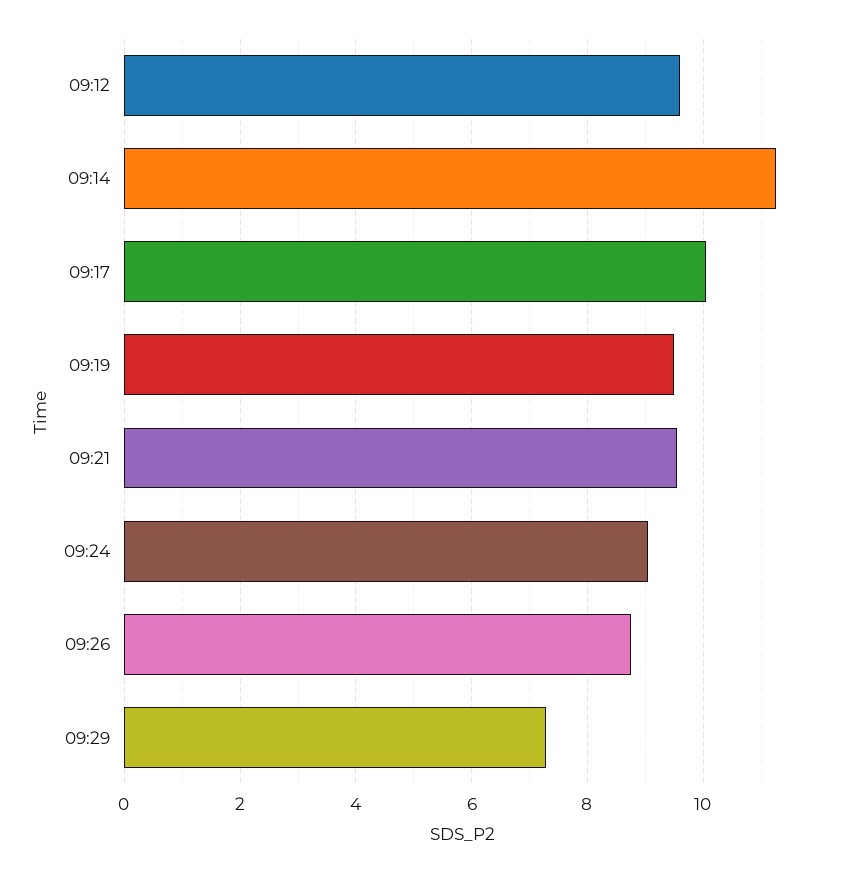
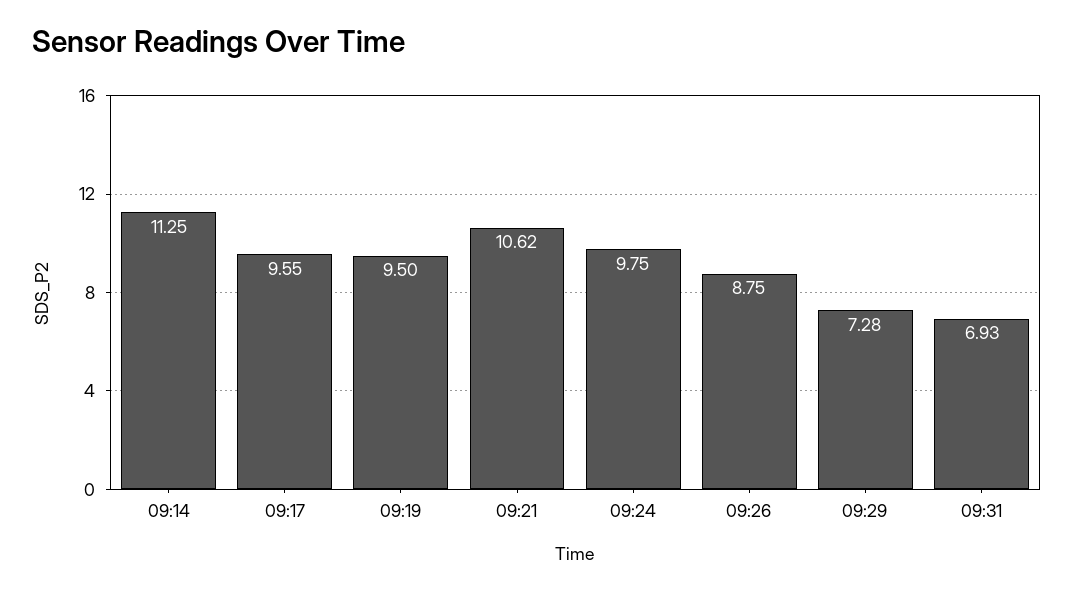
09:12: 9.6 -> none
09:17: 10 -> 9.55
09:21: 9.6 -> 10.62
09:24: 9 -> 9.75
09:31: none -> 6.93

